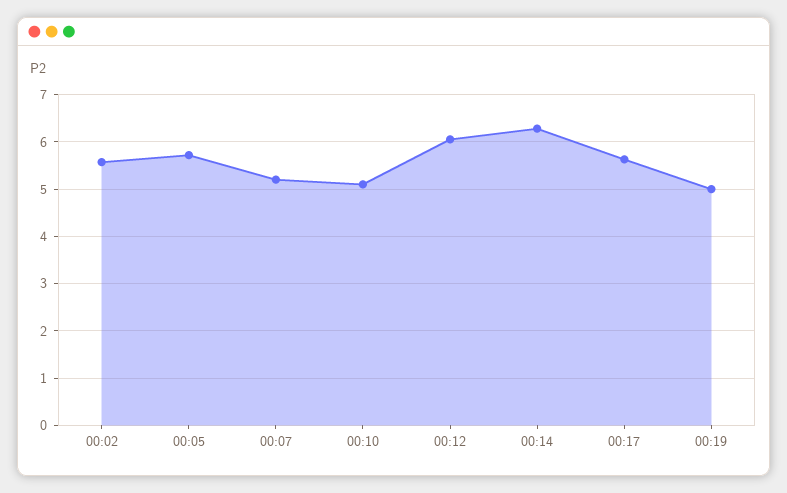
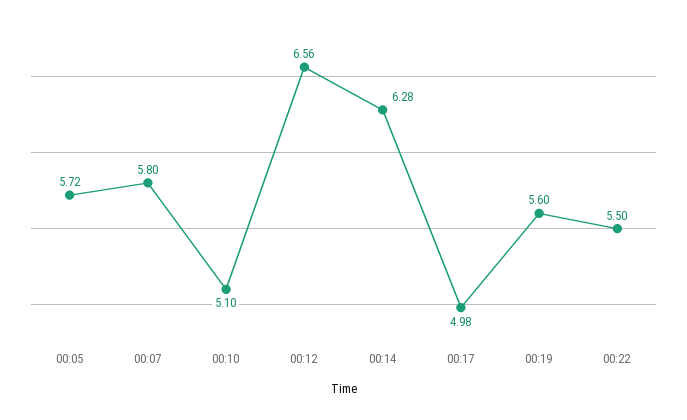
00:02: 5.6 -> none
00:07: 5.2 -> 5.8
00:12: 6 -> 6.56
00:17: 5.6 -> 4.98
00:19: 5 -> 5.6
00:22: none -> 5.5

